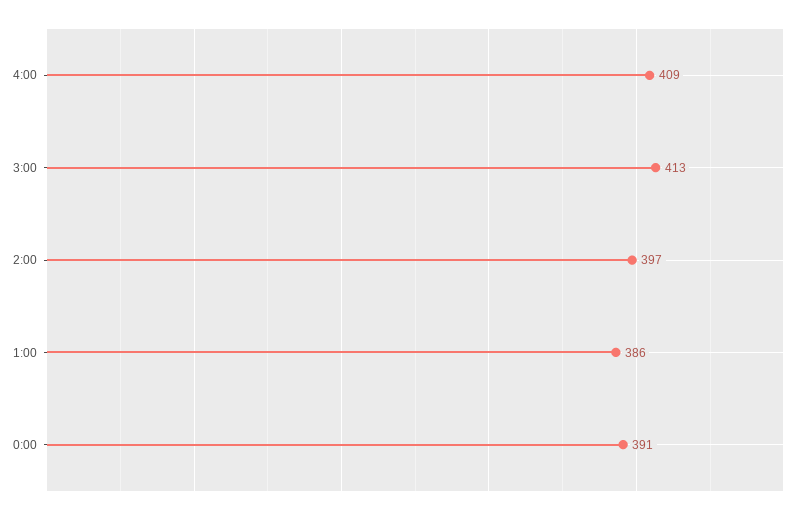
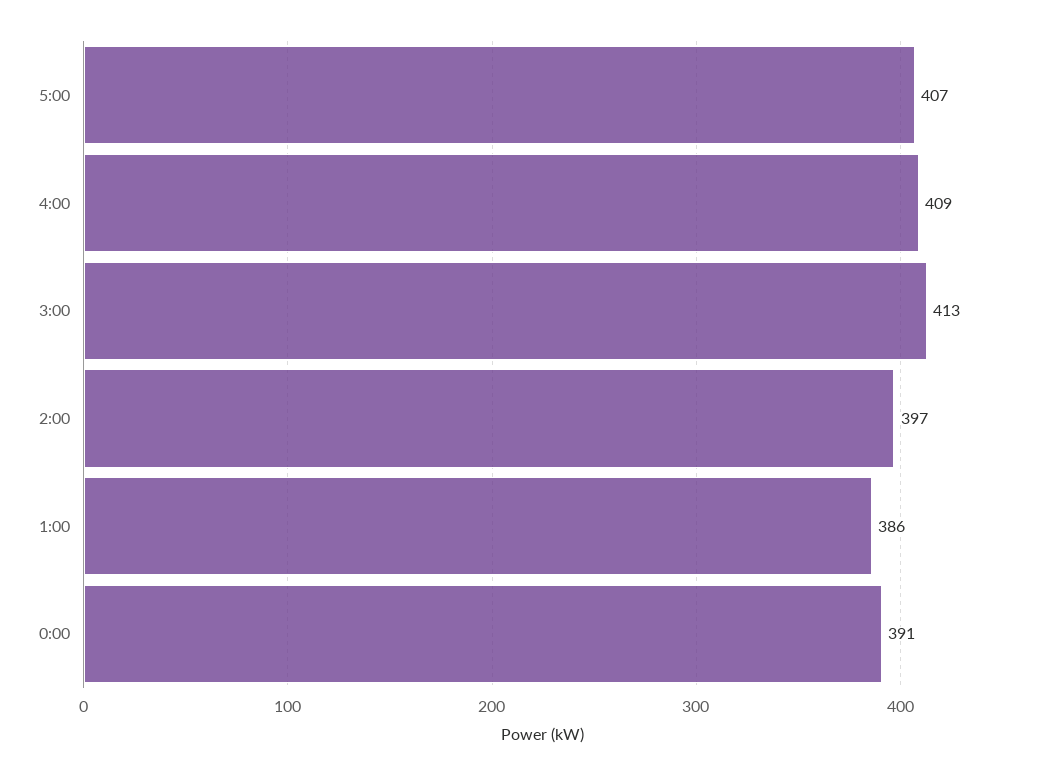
5:00: none -> 407

